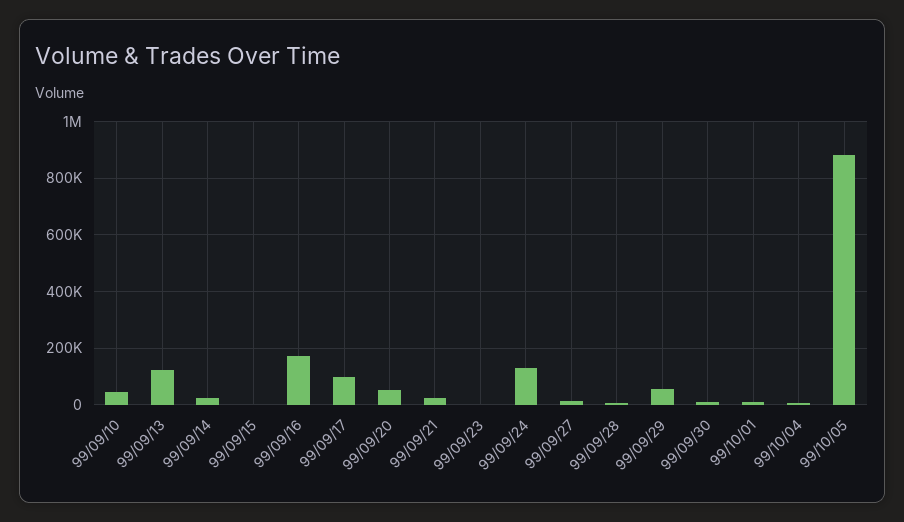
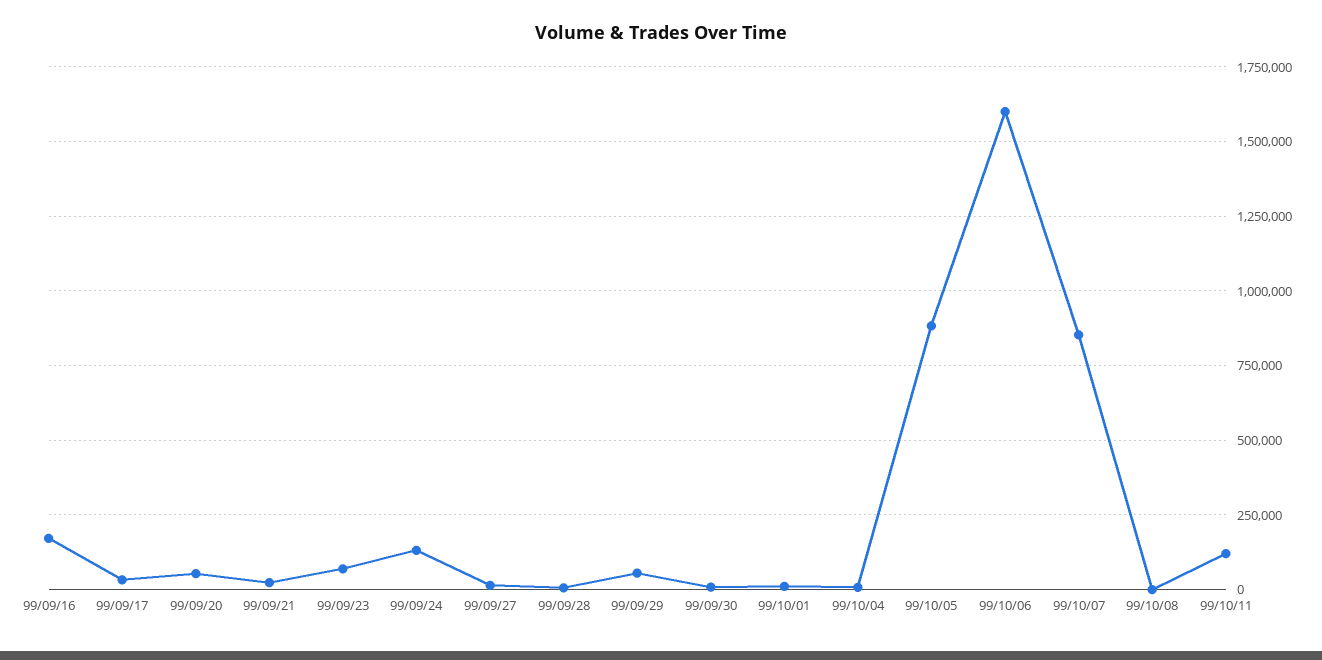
99/09/10: 50000 -> none
99/09/13: 125000 -> none
99/09/14: 25000 -> none
99/09/15: 0 -> none
99/09/17: 100000 -> 25000
99/09/23: 0 -> 75000
99/10/06: none -> 1600000
99/10/07: none -> 850000
99/10/08: none -> 0
99/10/11: none -> 125000

